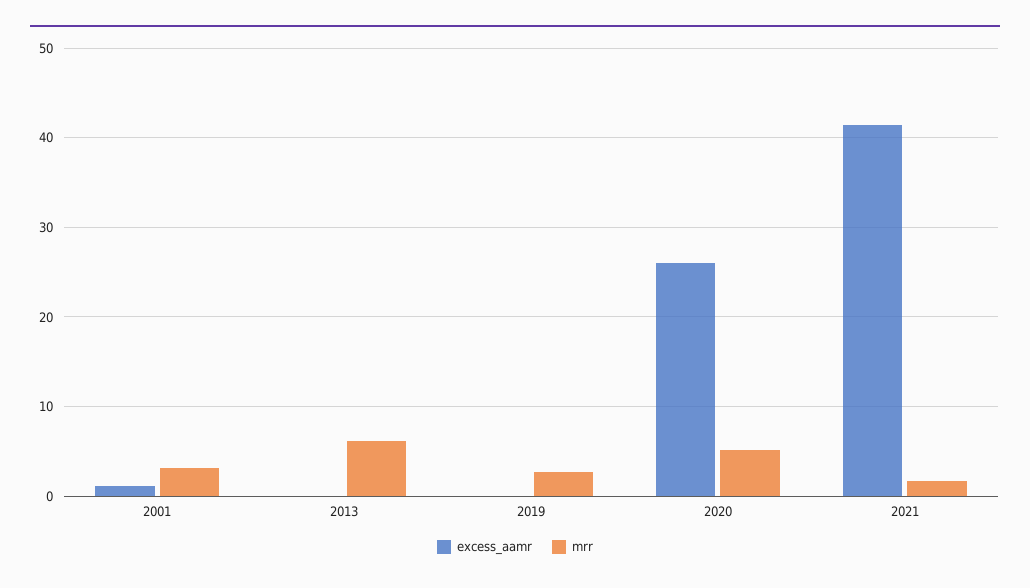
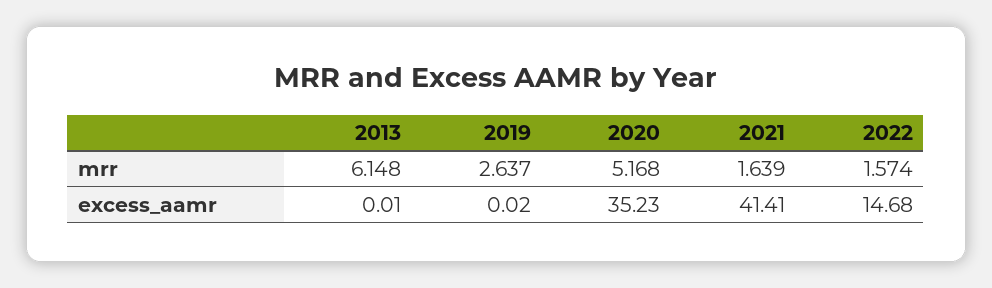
excess_aamr, 2001: 1 -> none
mrr, 2001: 3 -> none
excess_aamr, 2020: 26 -> 35.23
mrr, 2022: none -> 1.574
excess_aamr, 2022: none -> 14.68

